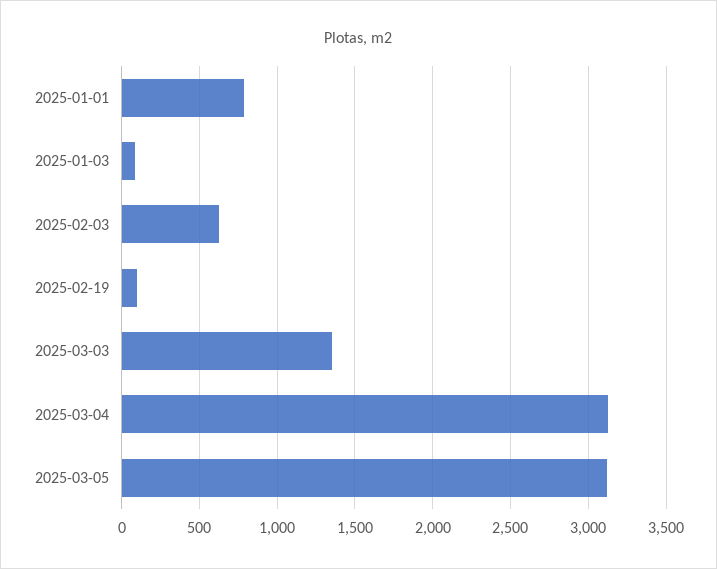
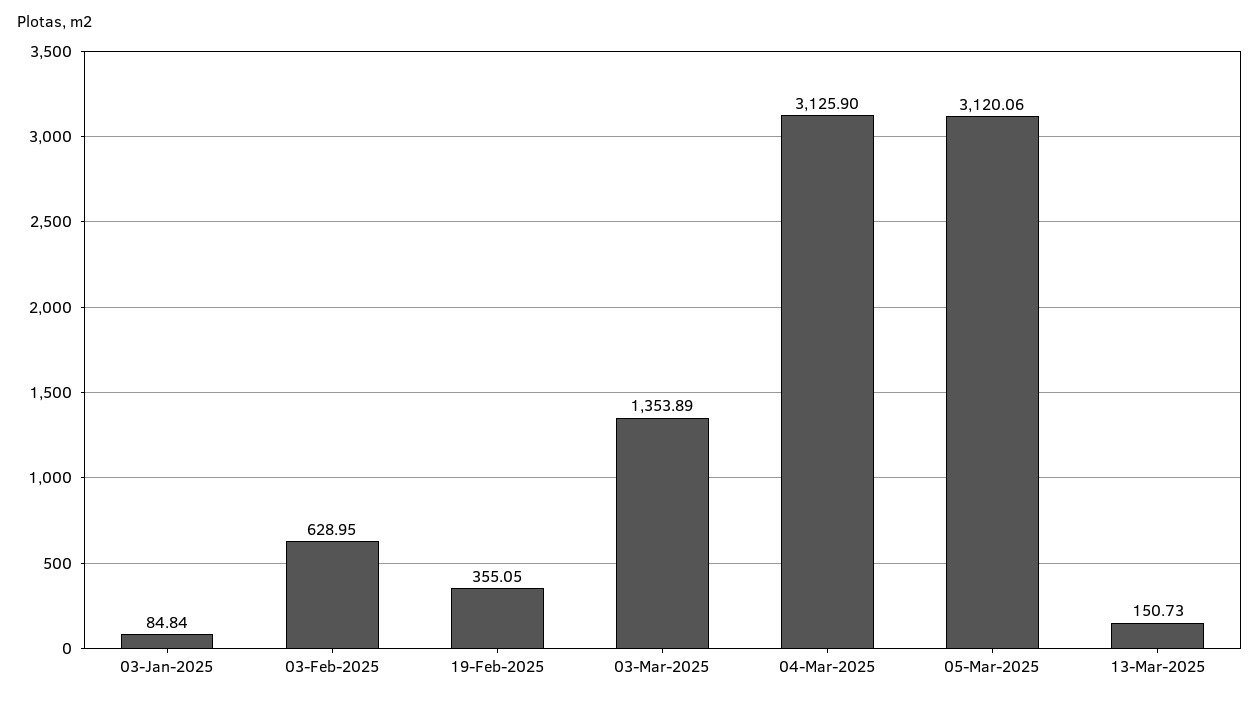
2025-01-01: 800 -> none
2025-02-19: 100 -> 355.05
13-Mar-2025: none -> 150.73

